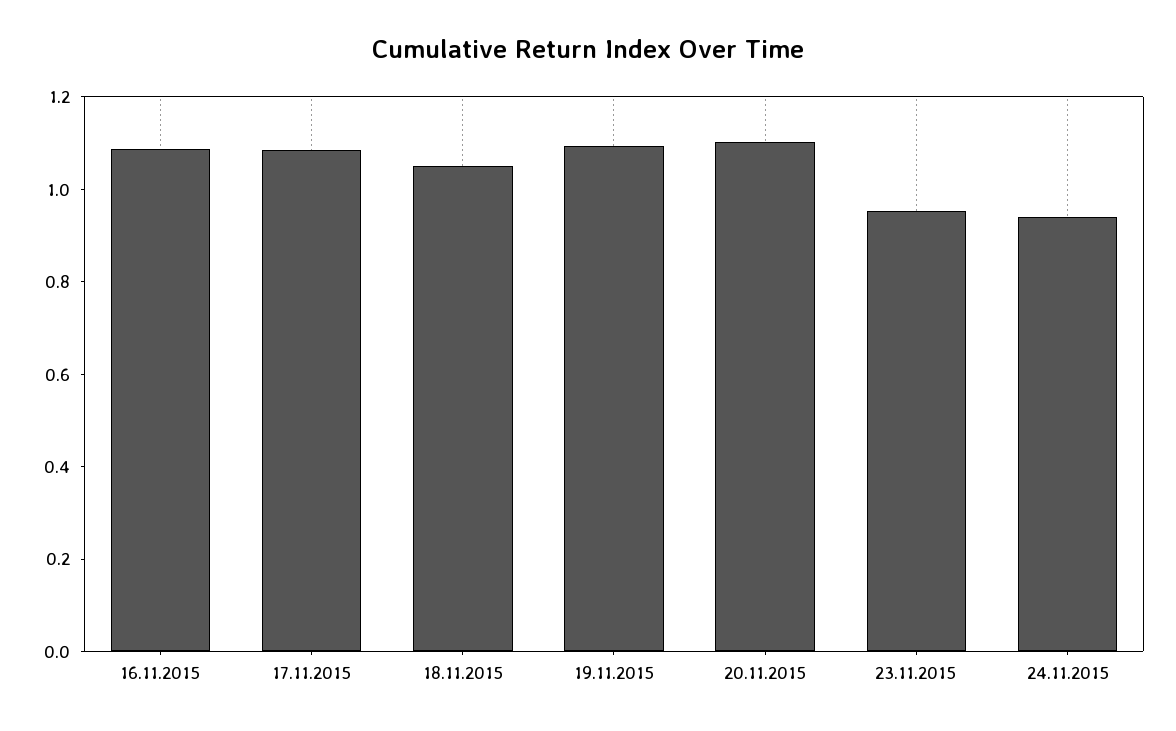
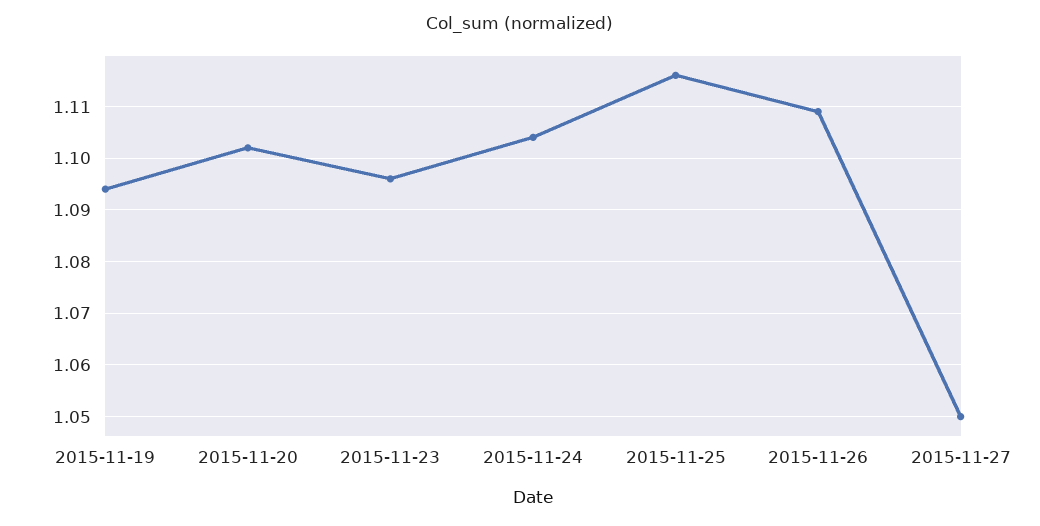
16.11.2015: 1.1 -> none
17.11.2015: 1.1 -> none
18.11.2015: 1.05 -> none
23.11.2015: 0.95 -> 1.095
24.11.2015: 0.95 -> 1.105
2015-11-25: none -> 1.115
2015-11-26: none -> 1.11
2015-11-27: none -> 1.05

